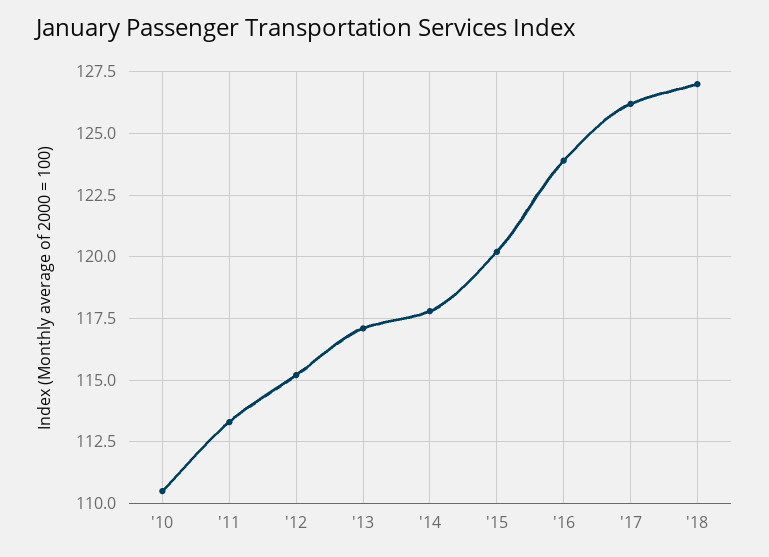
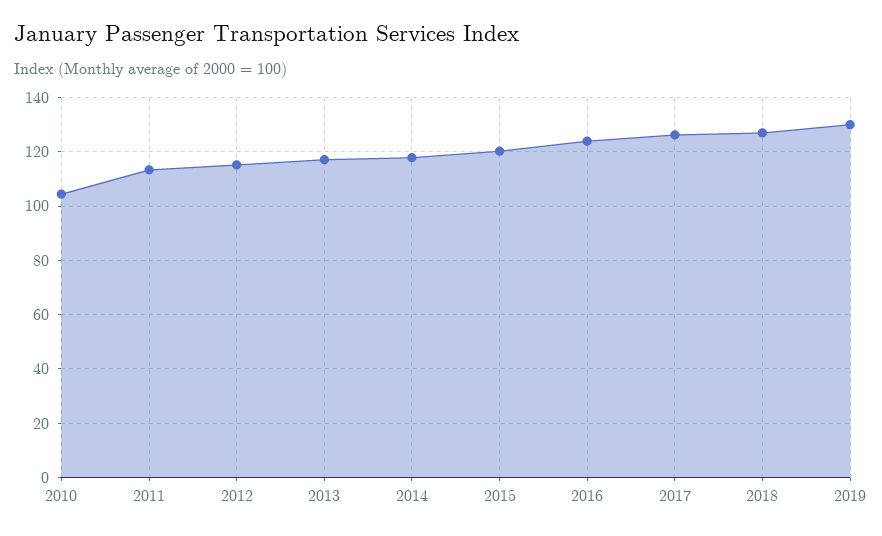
'10: 110.5 -> 105
2019: none -> 130

